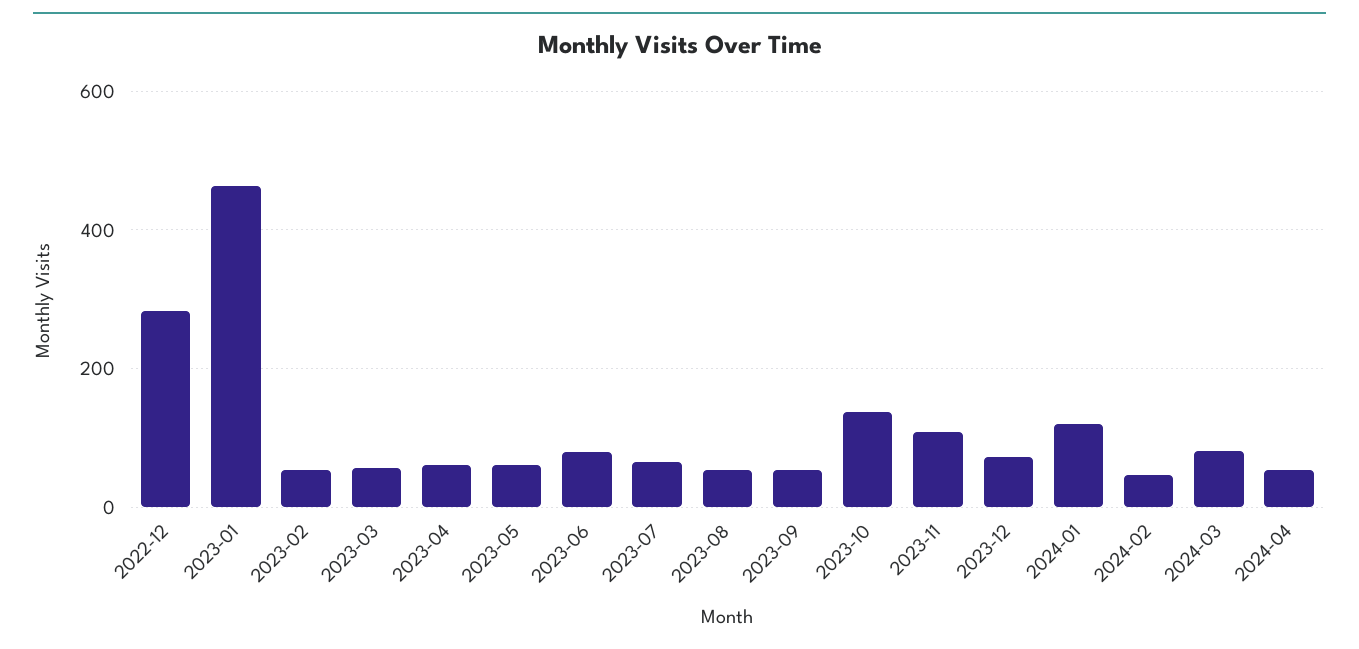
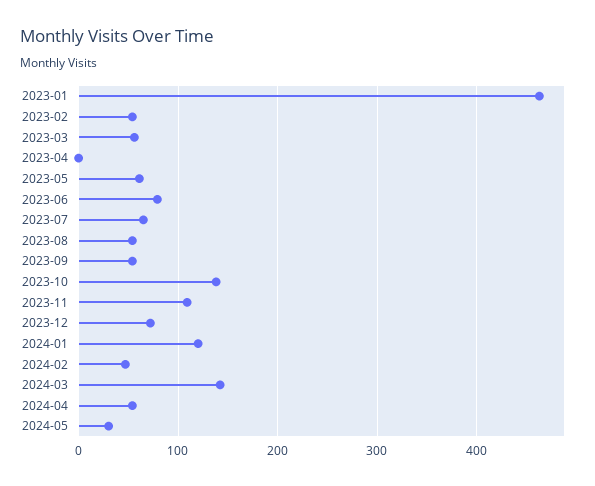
2022-12: 280 -> none
2023-04: 60 -> 0
2024-03: 80 -> 140
2024-05: none -> 30

